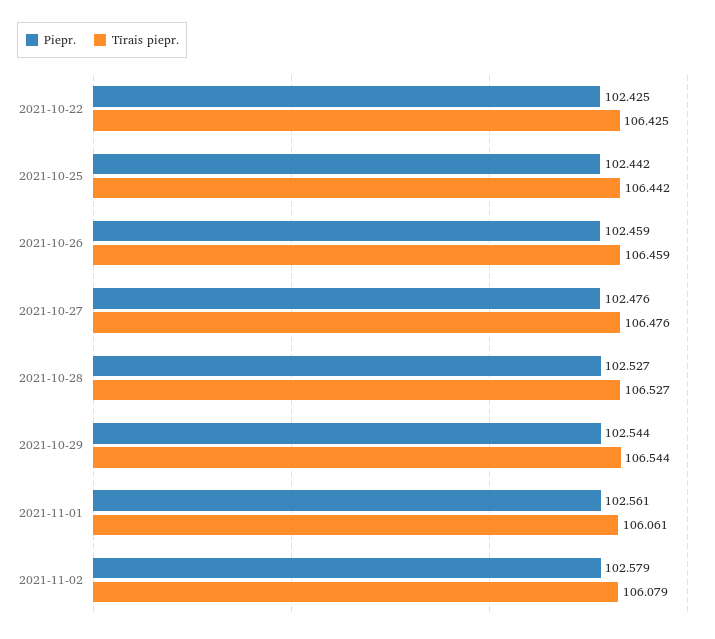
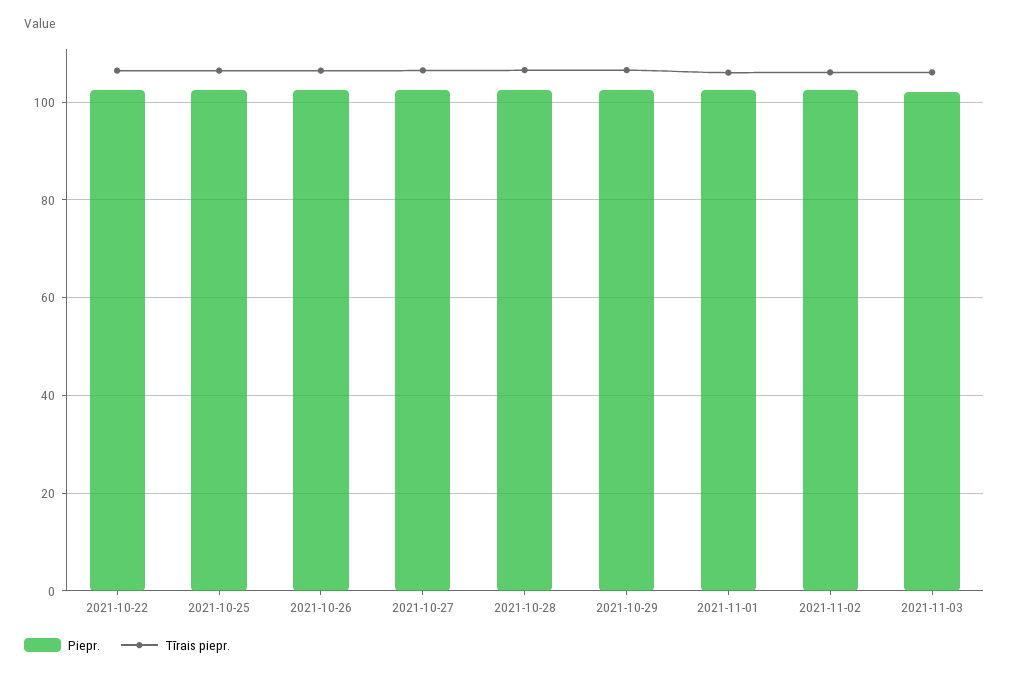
Piepr., 2021-11-03: none -> 102
Tīrais piepr., 2021-11-03: none -> 106

